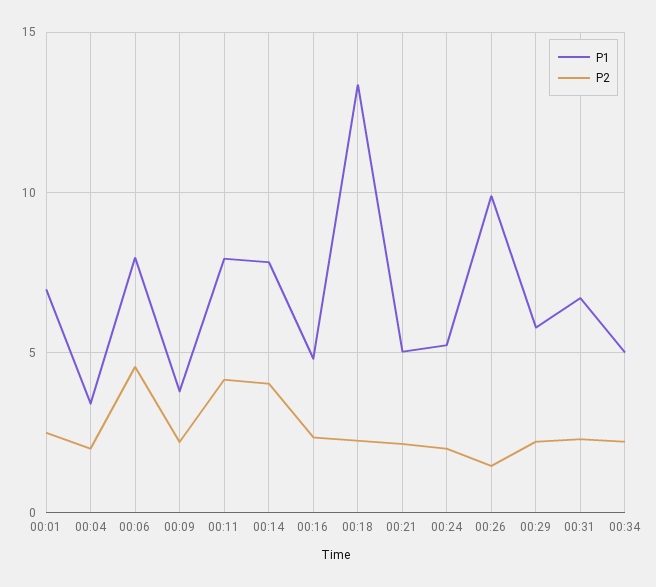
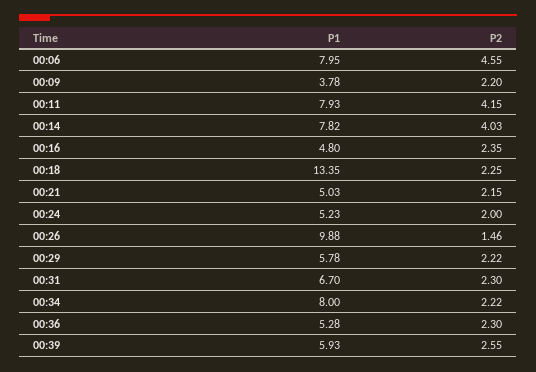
P1, 00:01: 7 -> none
P2, 00:01: 2.5 -> none
P1, 00:04: 3.5 -> none
P2, 00:04: 2 -> none
P1, 00:34: 5 -> 8
P1, 00:36: none -> 5.28
P2, 00:36: none -> 2.3
P1, 00:39: none -> 5.93
P2, 00:39: none -> 2.55

